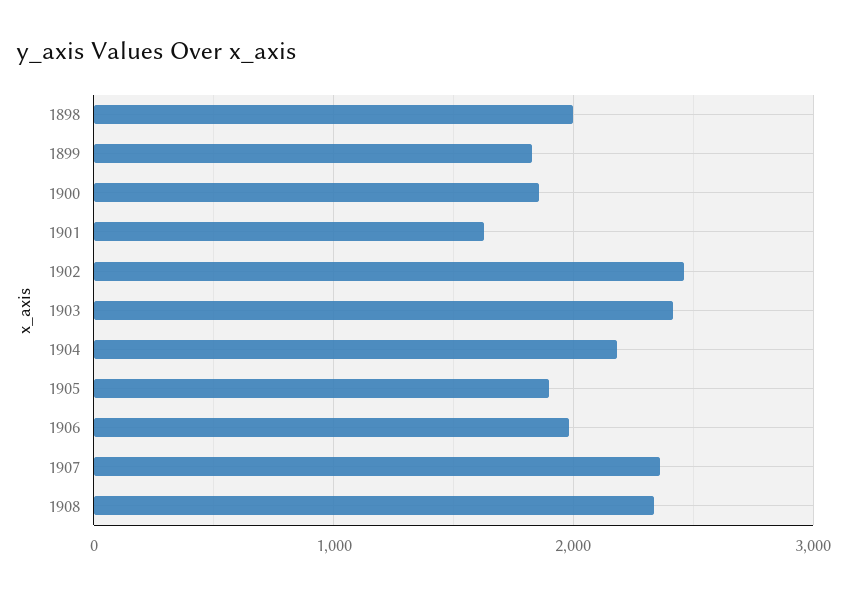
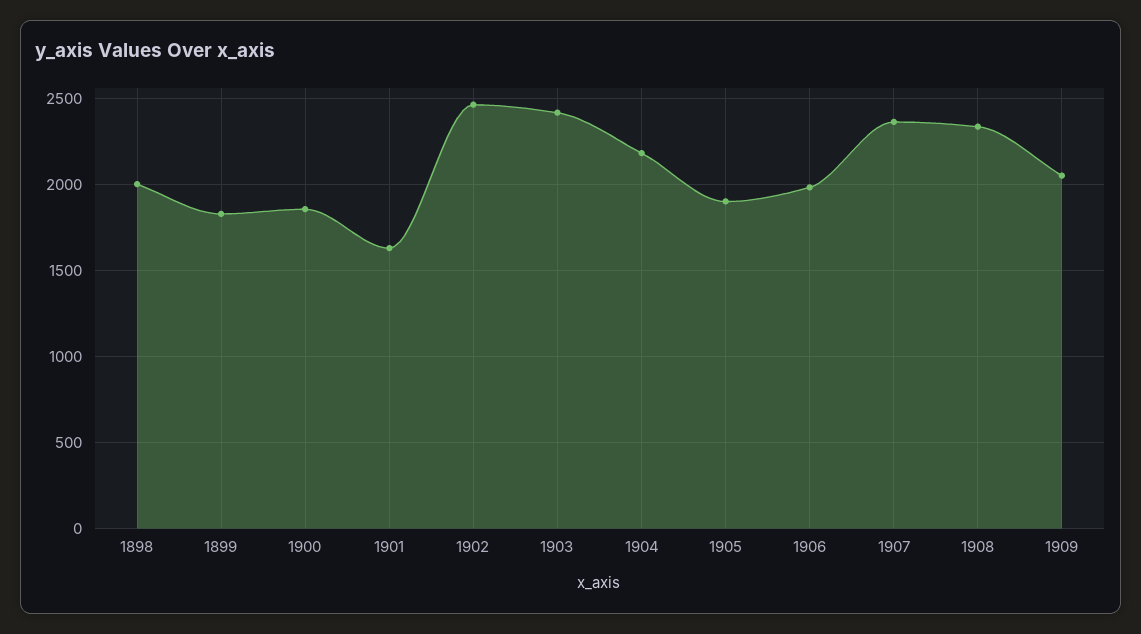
1909: none -> 2050

